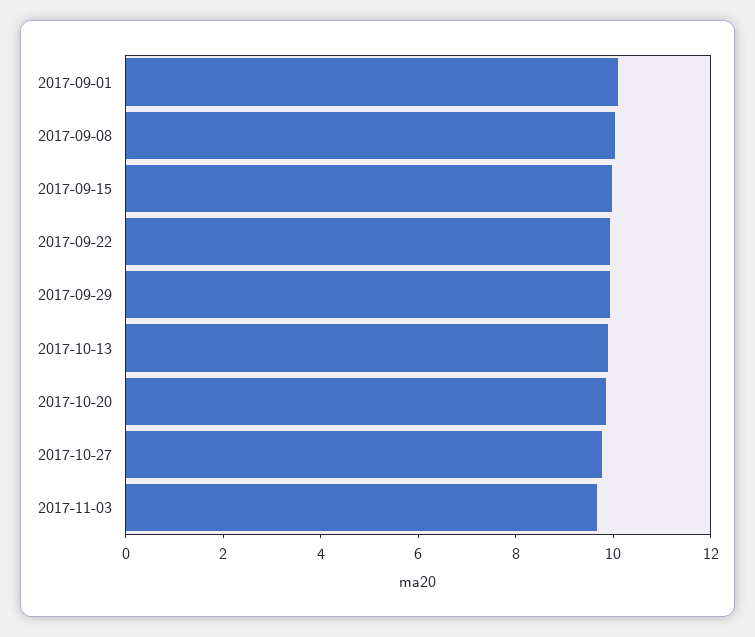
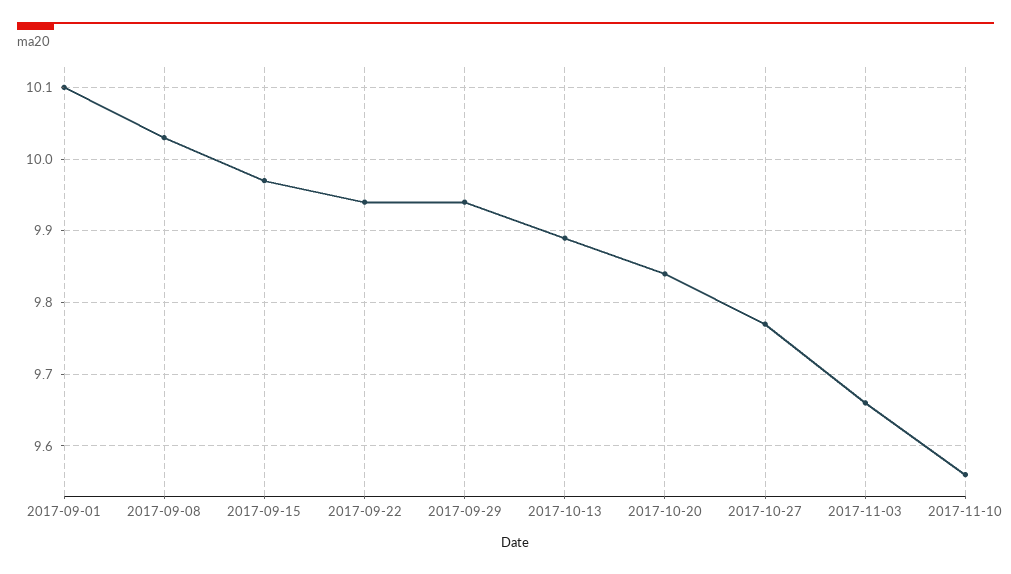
2017-11-10: none -> 9.56

